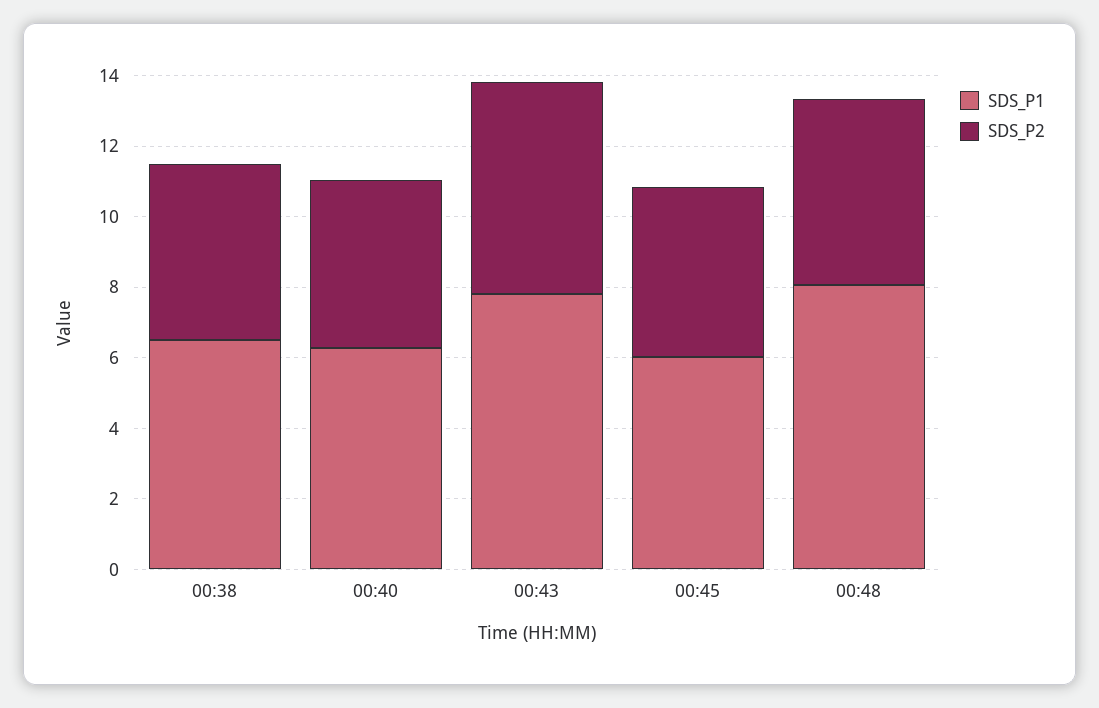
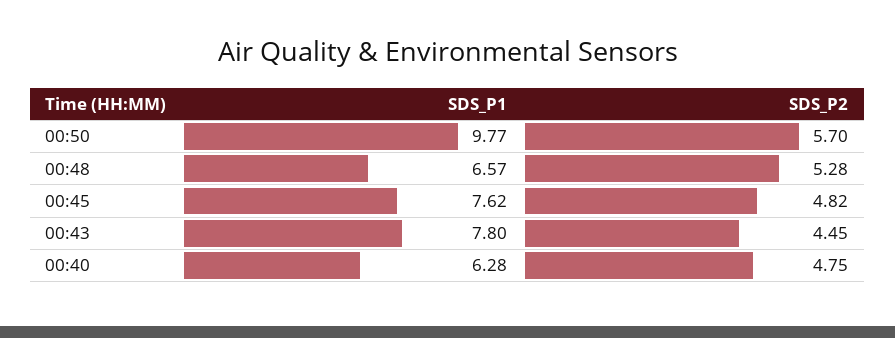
SDS_P1, 00:38: 6.5 -> none
SDS_P2, 00:38: 5 -> none
SDS_P2, 00:43: 6 -> 4.45
SDS_P1, 00:45: 6 -> 7.62
SDS_P1, 00:48: 8 -> 6.57
SDS_P1, 00:50: none -> 9.77
SDS_P2, 00:50: none -> 5.7

